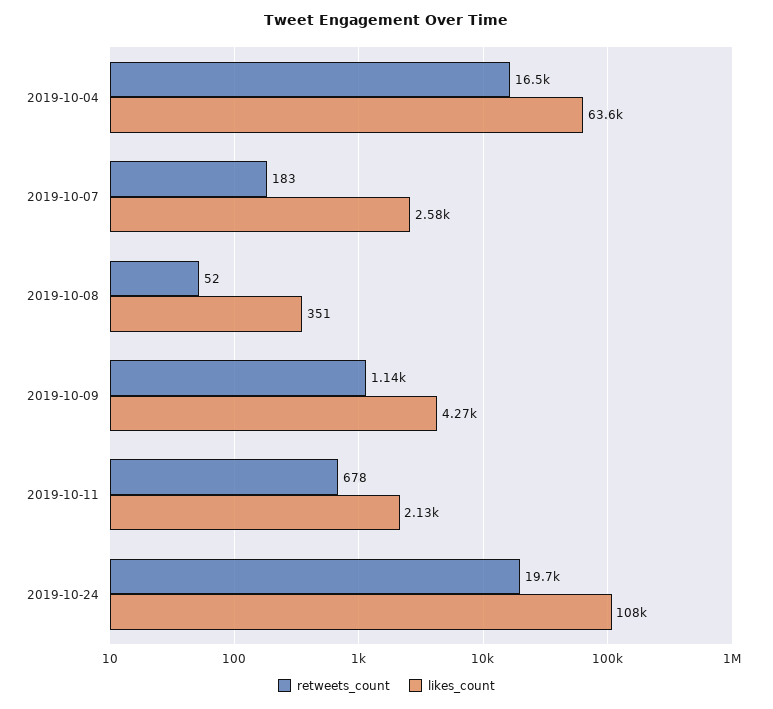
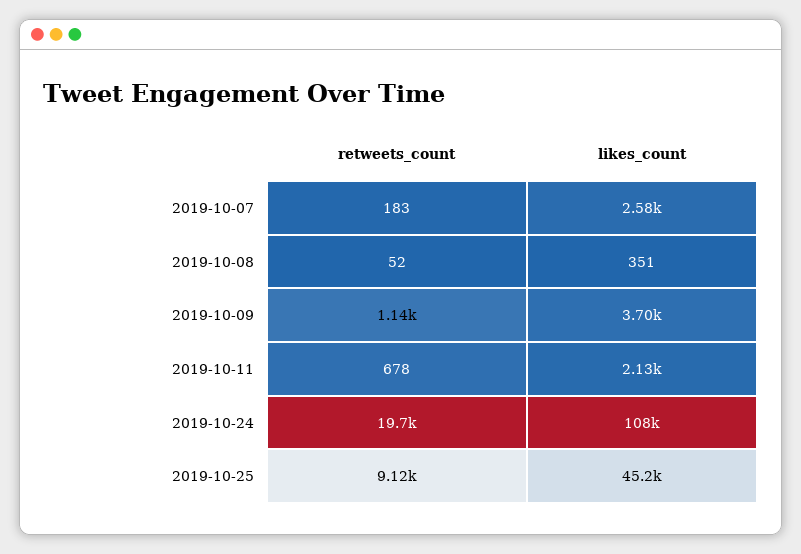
retweets_count, 2019-10-04: 16500 -> none
likes_count, 2019-10-04: 63600 -> none
likes_count, 2019-10-09: 4270 -> 3700
retweets_count, 2019-10-25: none -> 9120
likes_count, 2019-10-25: none -> 45200

